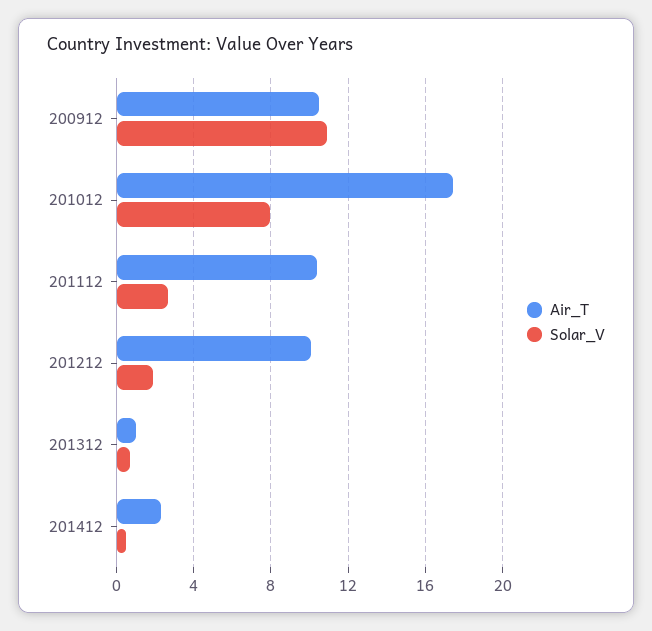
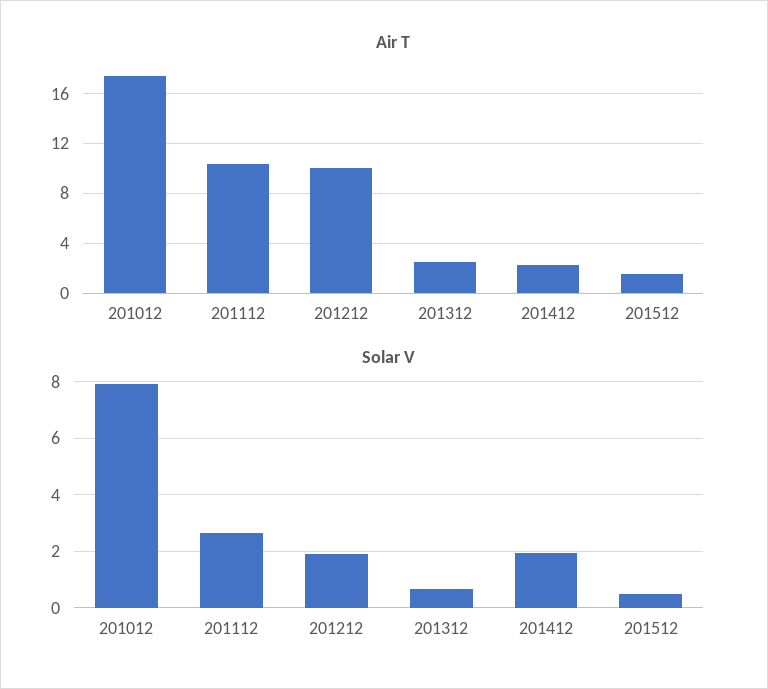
Air_T, 200912: 10.5 -> none
Solar_V, 200912: 11 -> none
Air_T, 201312: 1 -> 2.5
Solar_V, 201412: 0.5 -> 2
Air_T, 201512: none -> 1.5
Solar_V, 201512: none -> 0.5

